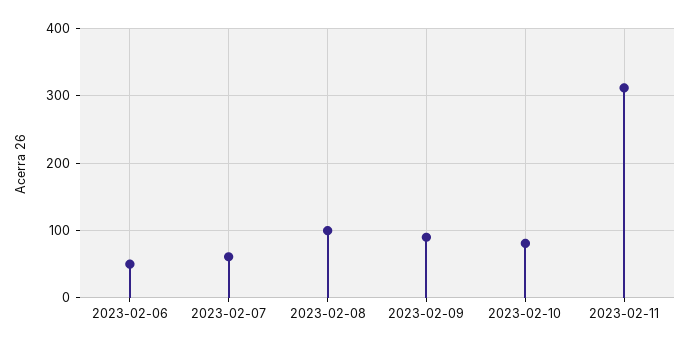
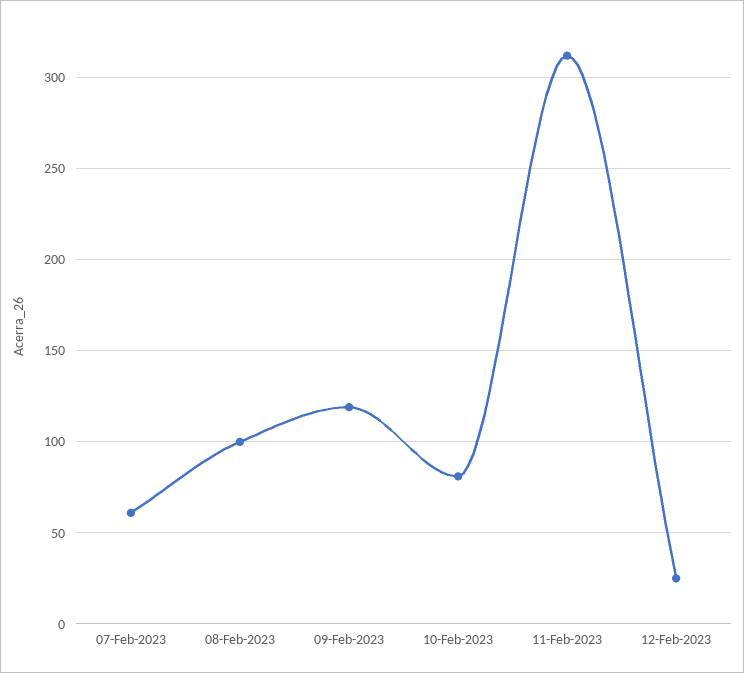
2023-02-06: 50 -> none
2023-02-09: 90 -> 120
12-Feb-2023: none -> 25

